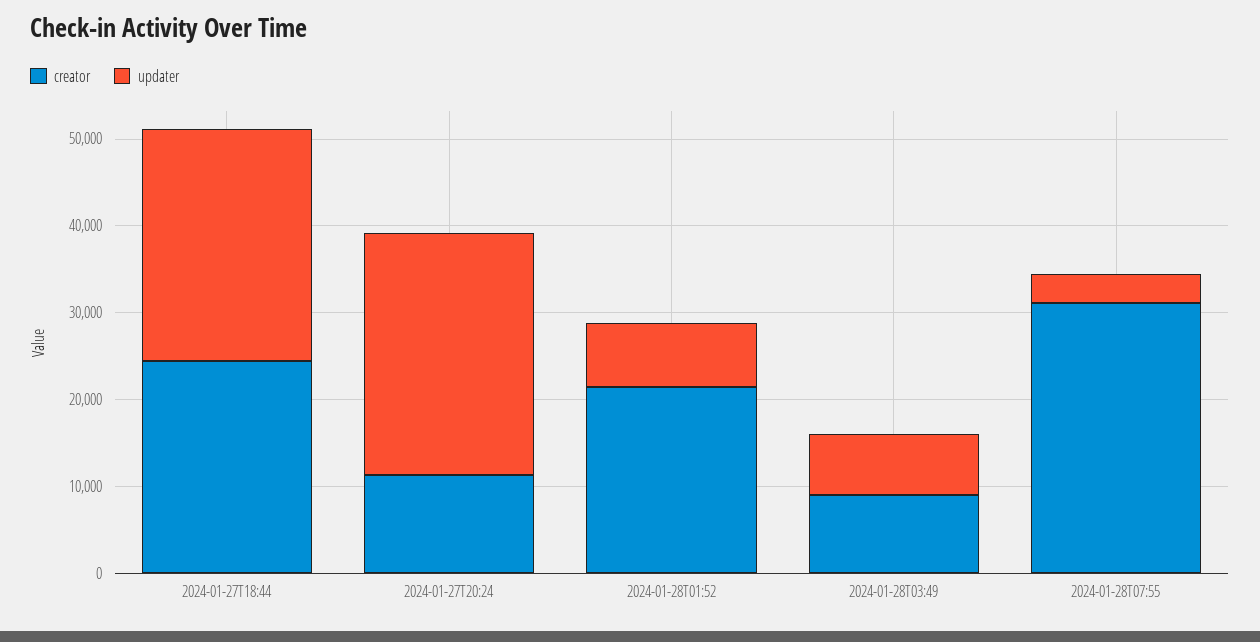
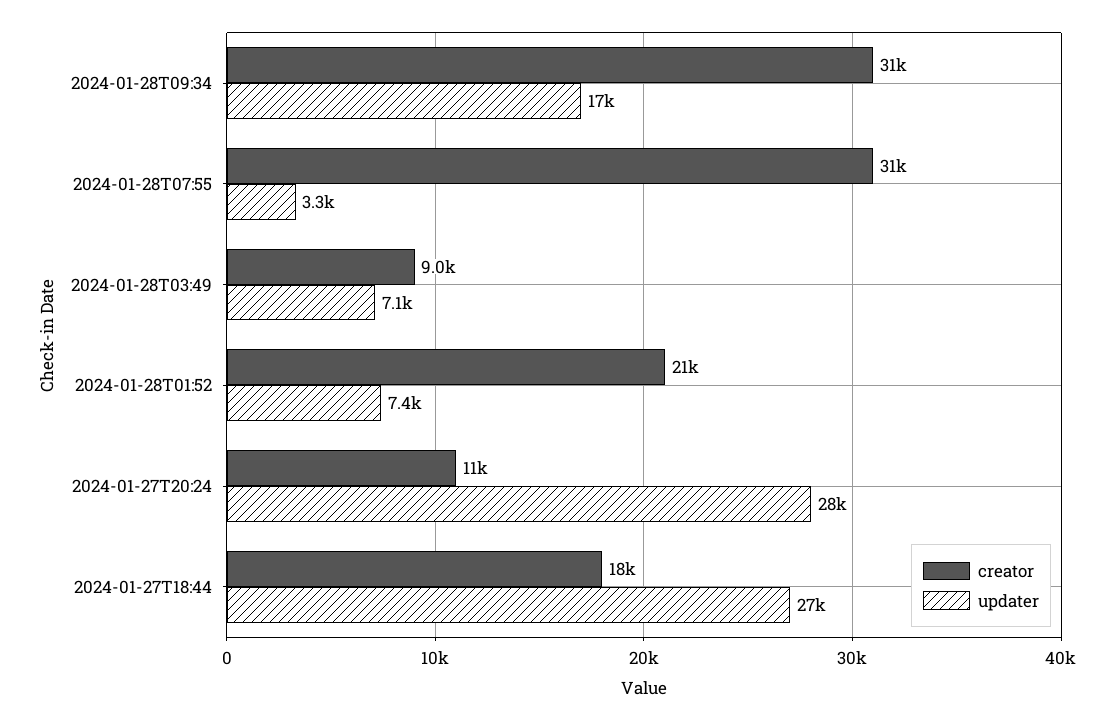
creator, 2024-01-27T18:44: 24000 -> 18000
creator, 2024-01-28T09:34: none -> 31000
updater, 2024-01-28T09:34: none -> 17000

